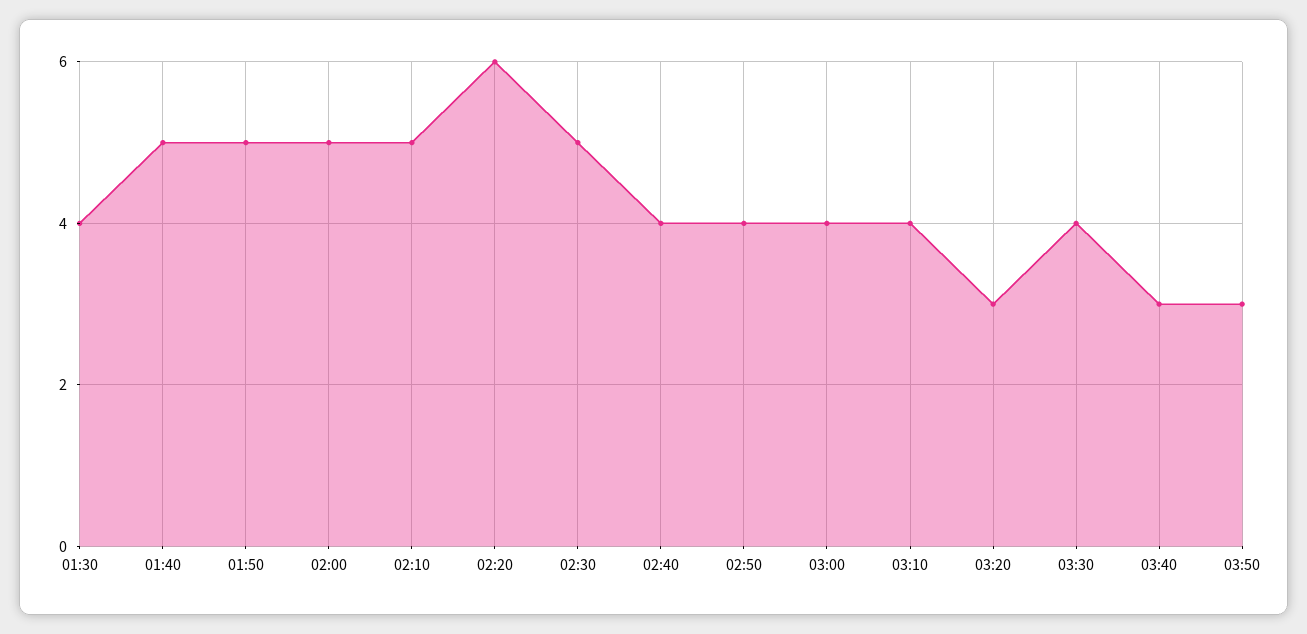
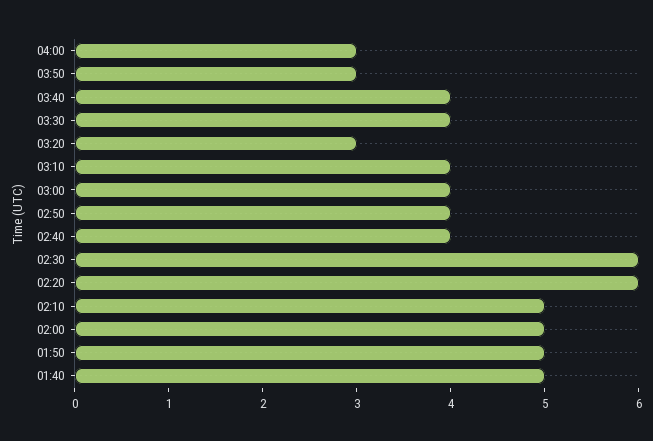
01:30: 4 -> none
02:30: 5 -> 6
03:40: 3 -> 4
04:00: none -> 3

